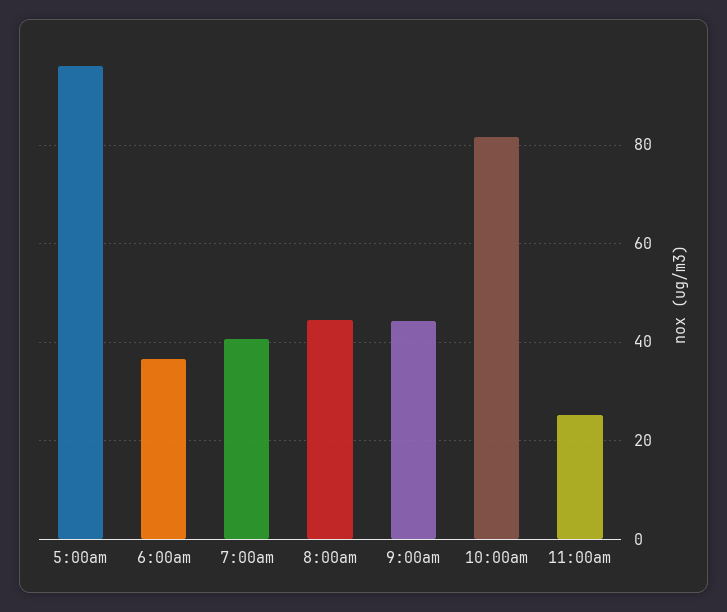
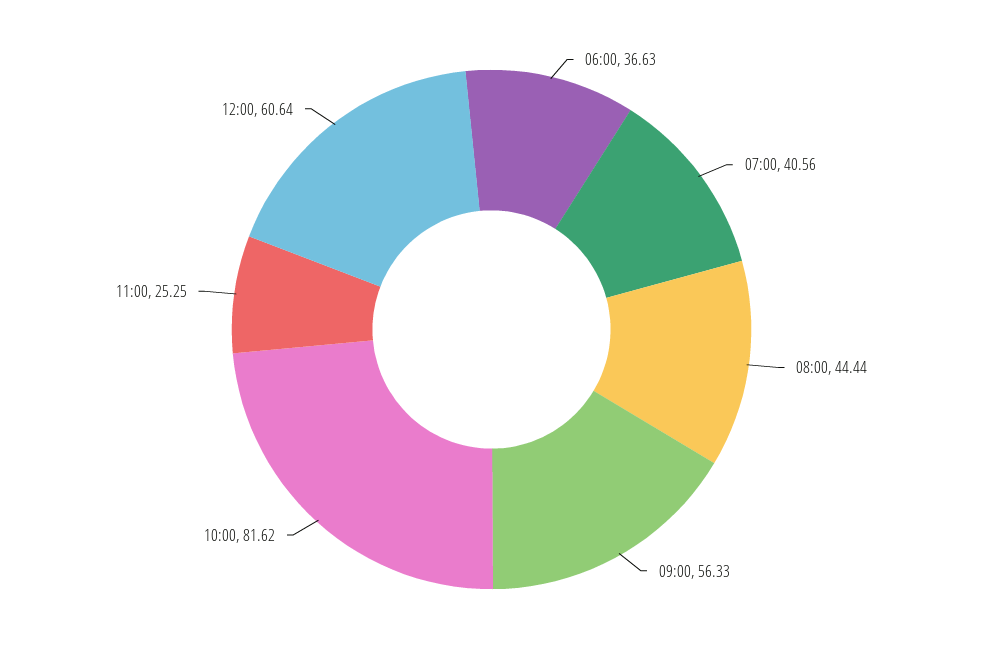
5:00am: 96 -> none
9:00am: 44 -> 56.33
12:00: none -> 60.64

